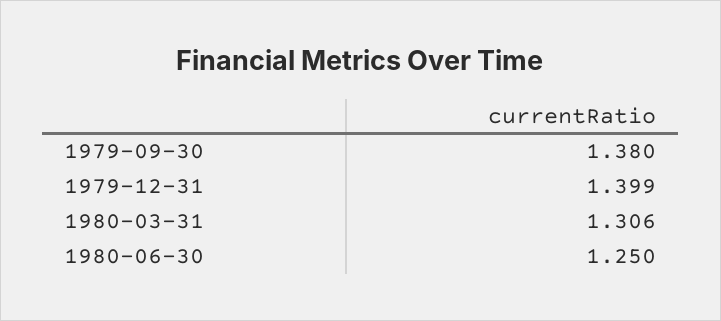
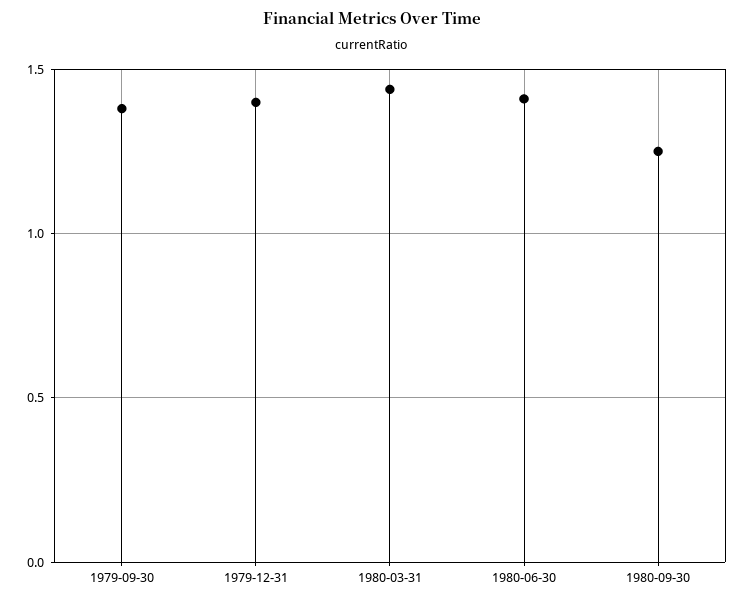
1980-03-31: 1.306 -> 1.45
1980-06-30: 1.25 -> 1.4
1980-09-30: none -> 1.25

